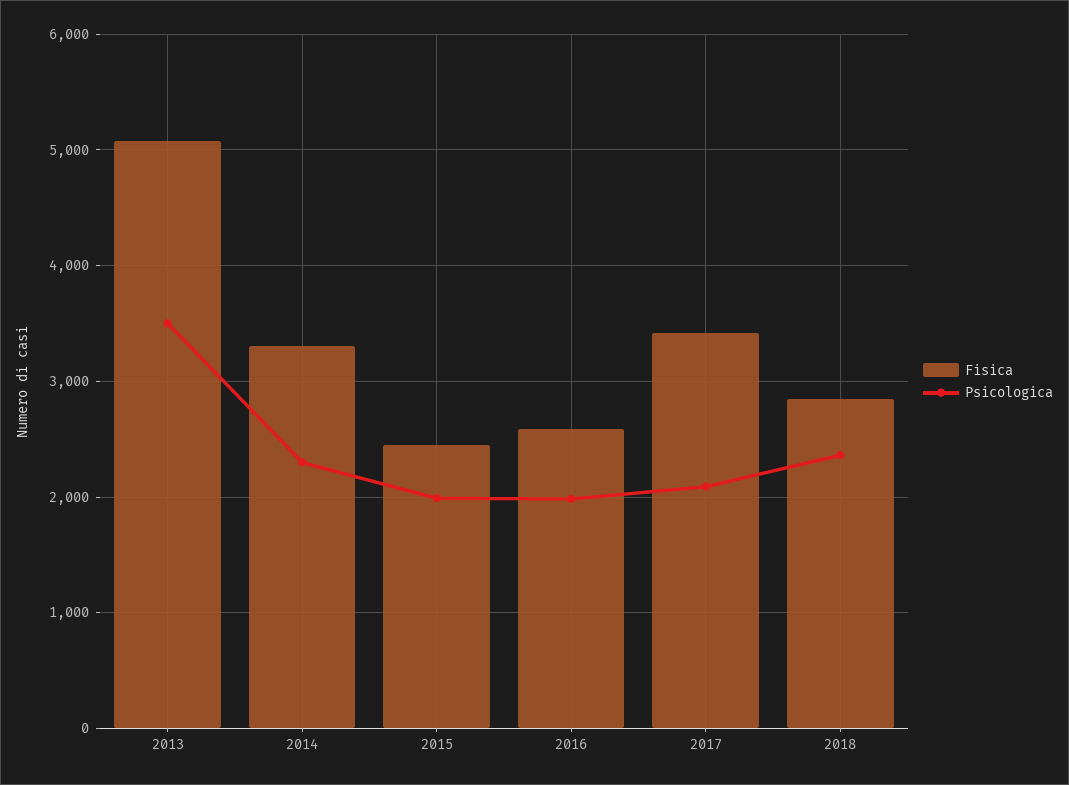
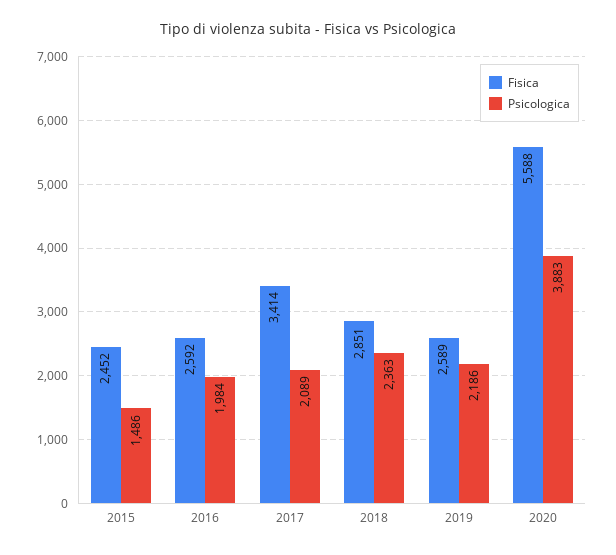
Fisica, 2013: 5100 -> none
Psicologica, 2013: 3500 -> none
Fisica, 2014: 3300 -> none
Psicologica, 2014: 2300 -> none
Psicologica, 2015: 2000 -> 1486
Fisica, 2019: none -> 2589
Psicologica, 2019: none -> 2186
Fisica, 2020: none -> 5588
Psicologica, 2020: none -> 3883

